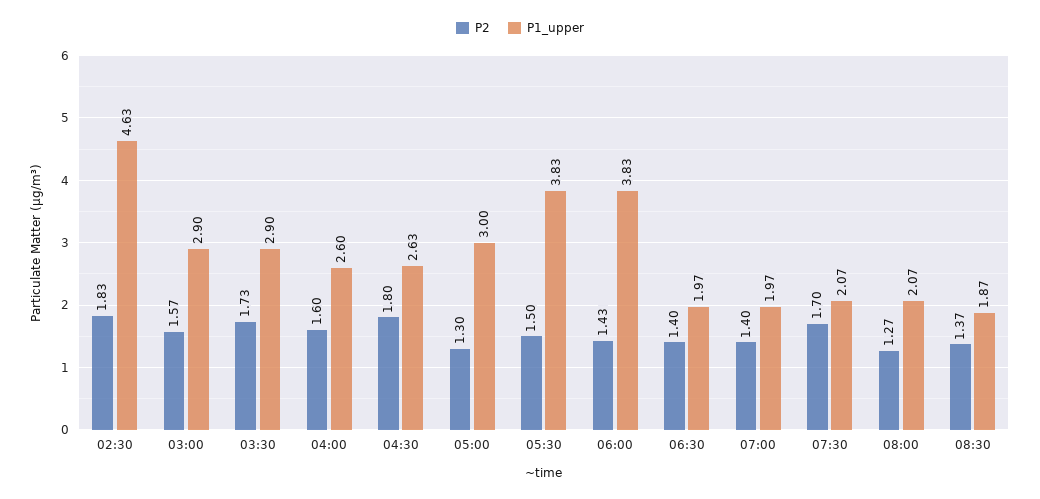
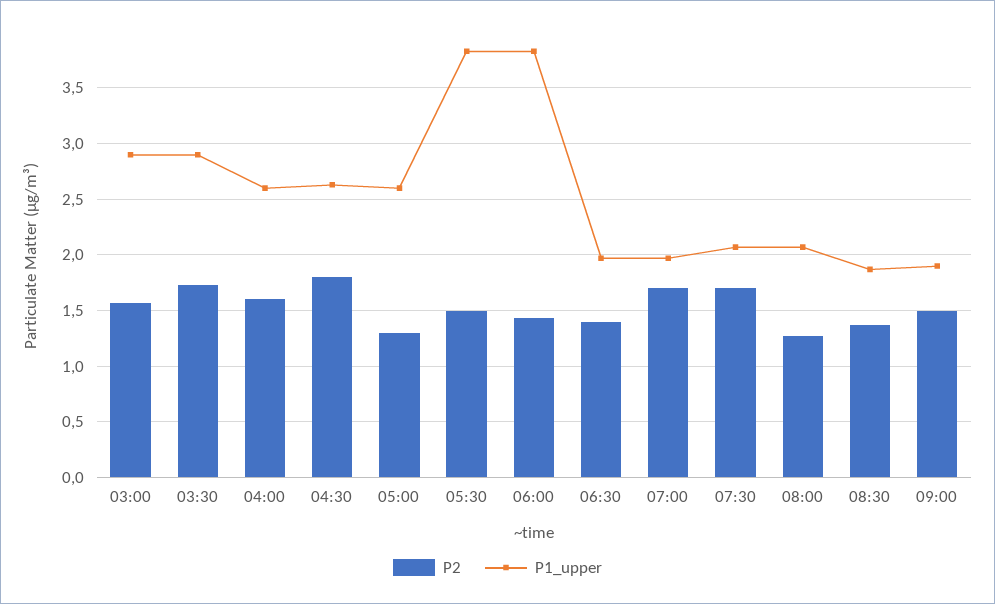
P2, 02:30: 1.83 -> none
P1_upper, 02:30: 4.63 -> none
P1_upper, 05:00: 3 -> 2.6
P2, 07:00: 1.4 -> 1.7
P2, 09:00: none -> 1.5
P1_upper, 09:00: none -> 1.9

